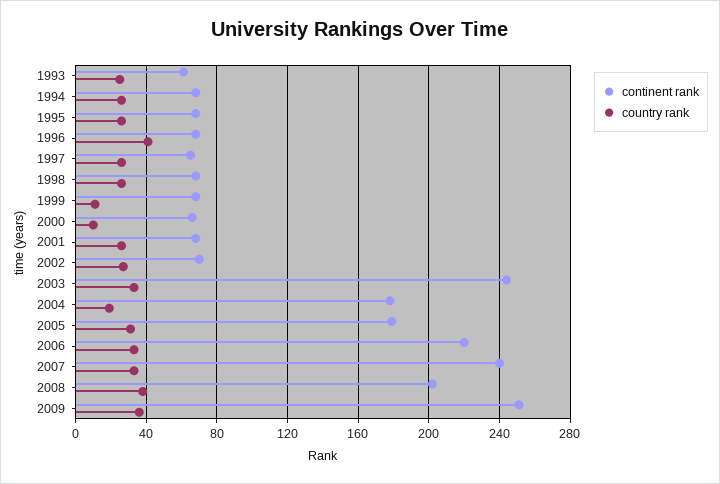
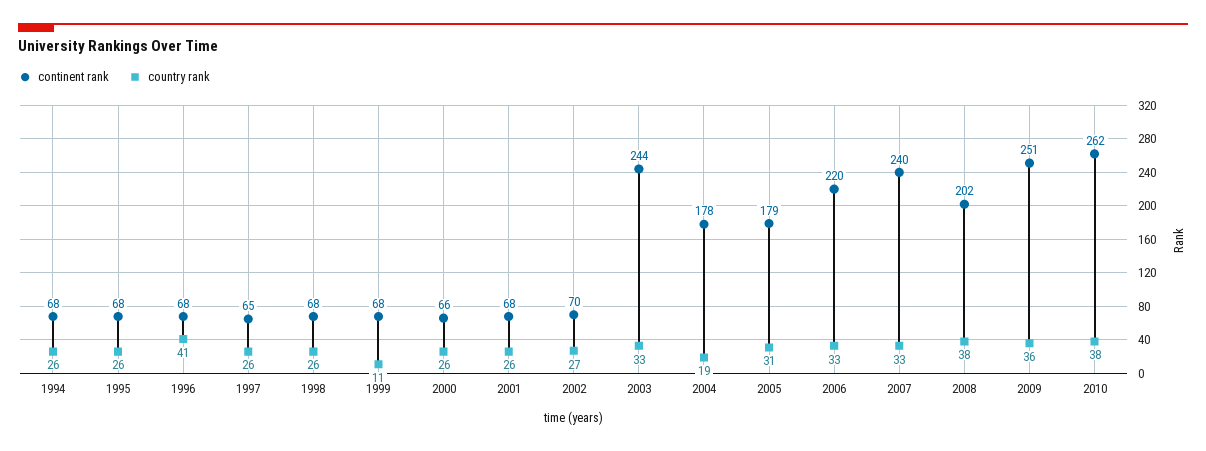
continent rank, 1993: 60 -> none
country rank, 1993: 25 -> none
country rank, 2000: 10 -> 26
continent rank, 2010: none -> 262
country rank, 2010: none -> 38

